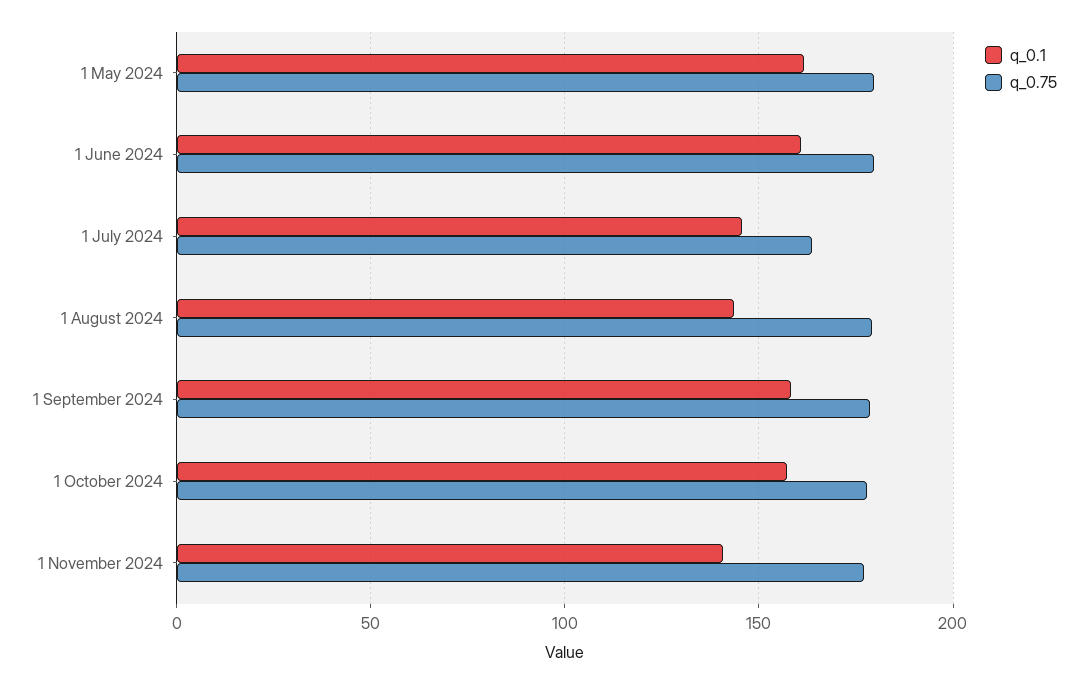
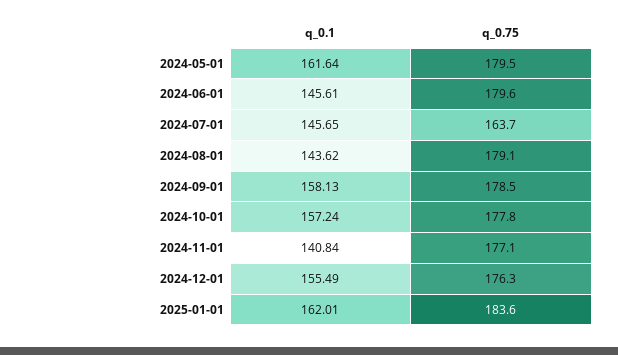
q_0.1, 1 June 2024: 160 -> 145.61
q_0.1, 2024-12-01: none -> 155.49
q_0.75, 2024-12-01: none -> 176.3
q_0.1, 2025-01-01: none -> 162.01
q_0.75, 2025-01-01: none -> 183.6

